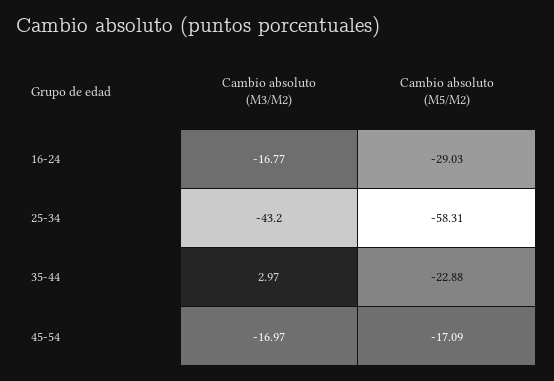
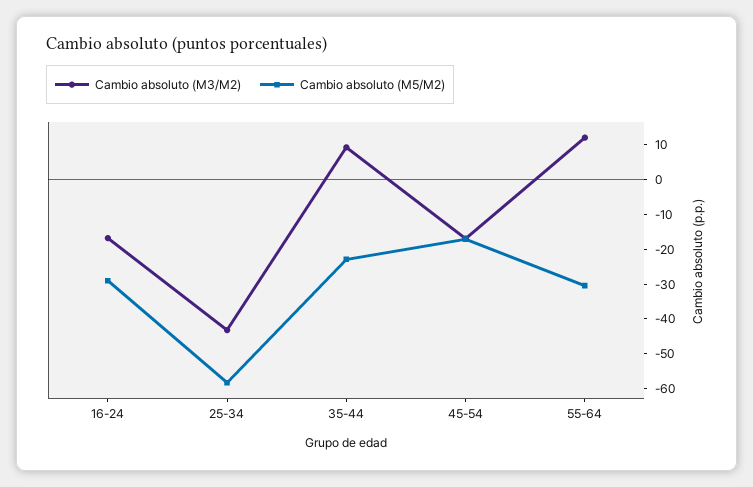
Cambio absoluto (M3/M2), 35-44: 2.97 -> 10
Cambio absoluto (M3/M2), 55-64: none -> 12.5
Cambio absoluto (M5/M2), 55-64: none -> -30

